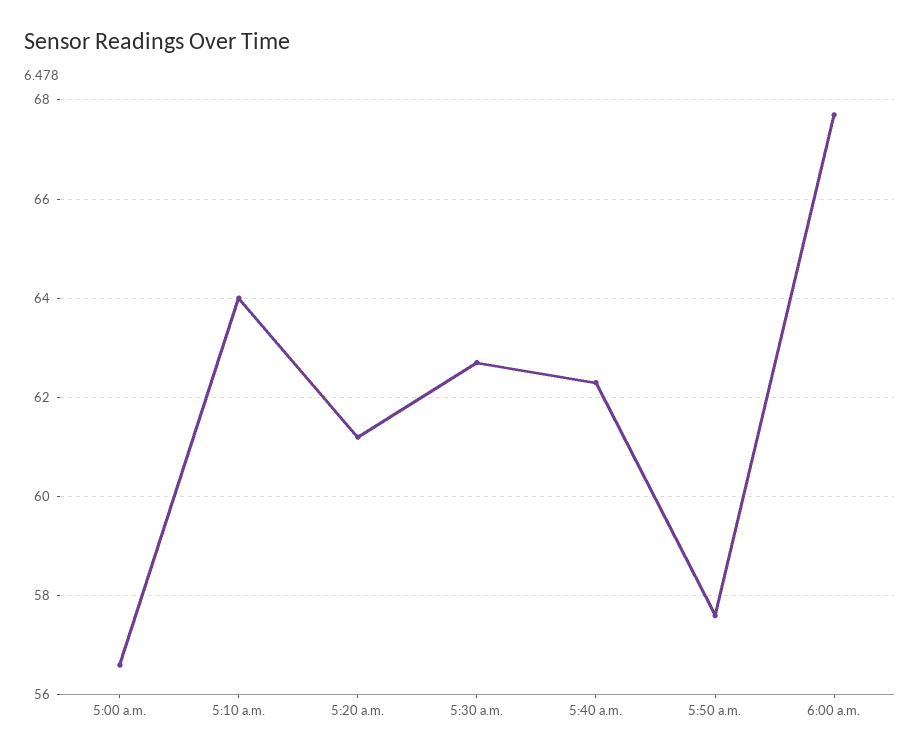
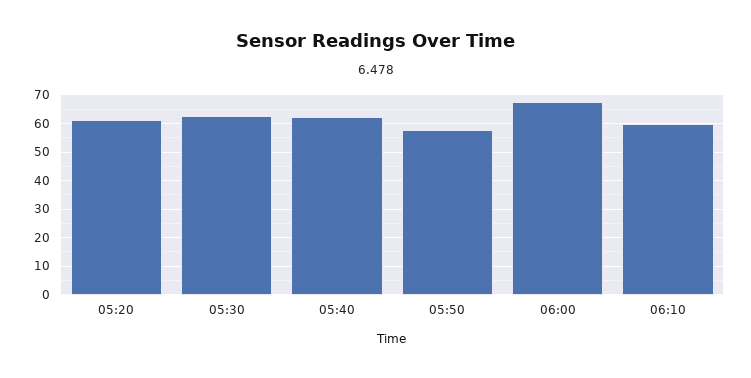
5:00 a.m.: 56.5 -> none
5:10 a.m.: 64 -> none
06:10: none -> 60

